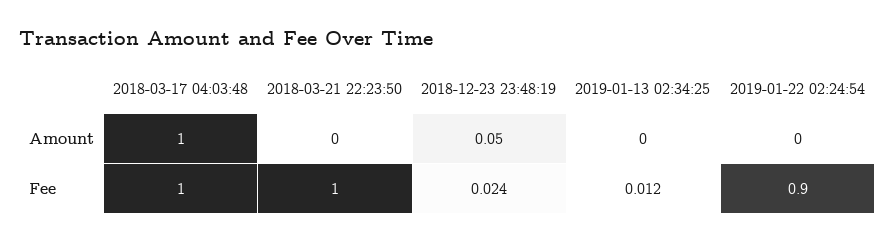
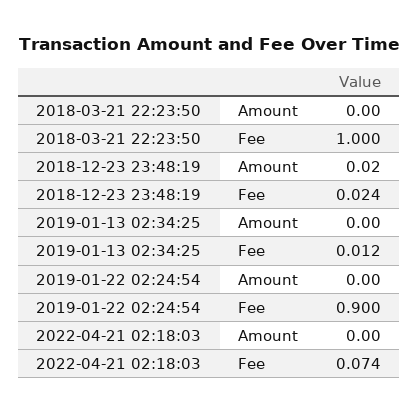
2018-03-17 04:03:48, Amount: 1 -> none
2018-12-23 23:48:19, Amount: 0.05 -> 0.02
2018-03-17 04:03:48, Fee: 1 -> none
2022-04-21 02:18:03, Amount: none -> 0
2022-04-21 02:18:03, Fee: none -> 0.074

